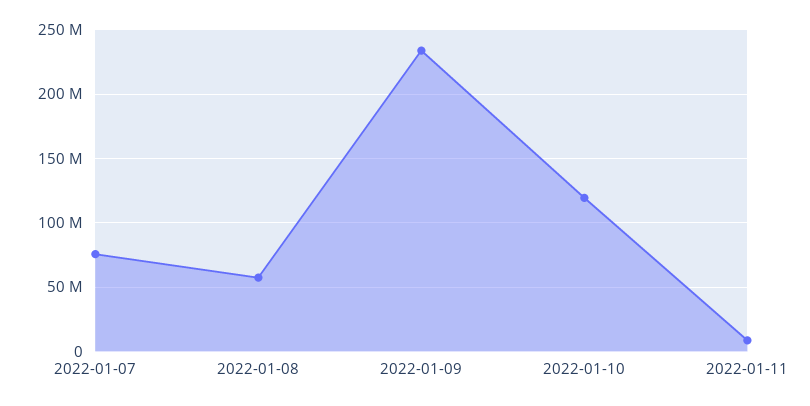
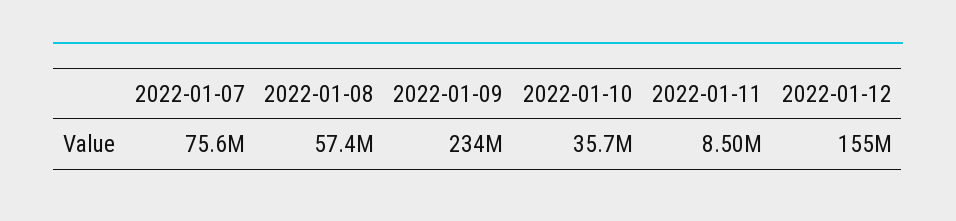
2022-01-10: 120000000 -> 35700000
2022-01-12: none -> 155000000

